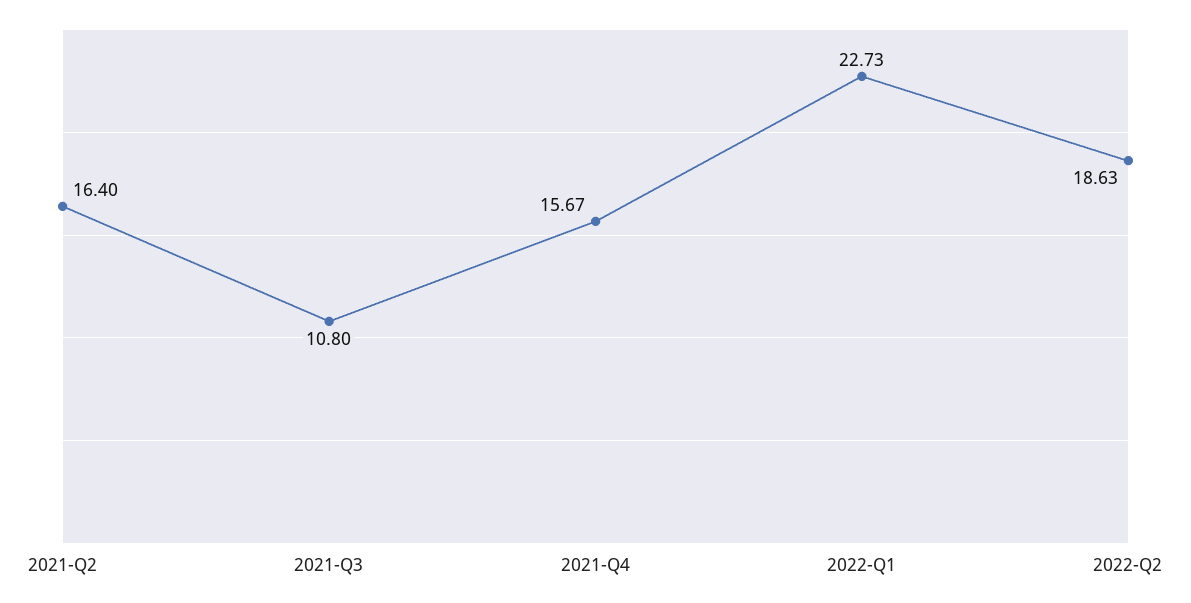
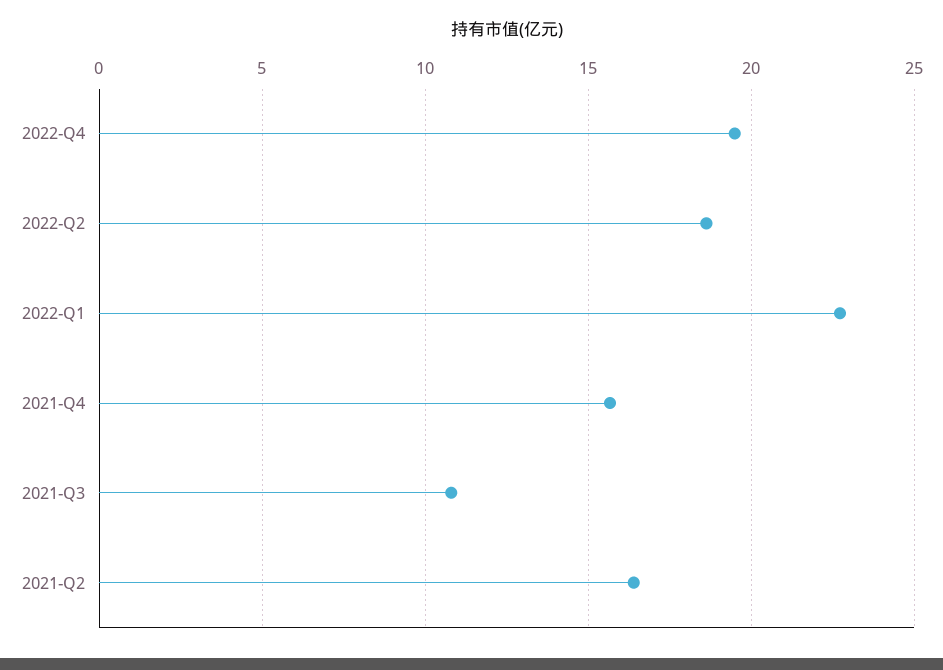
2022-Q4: none -> 19.5

